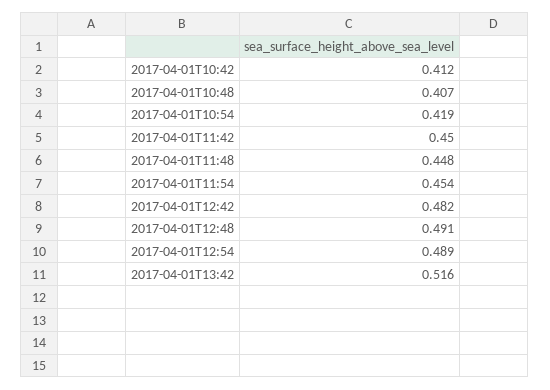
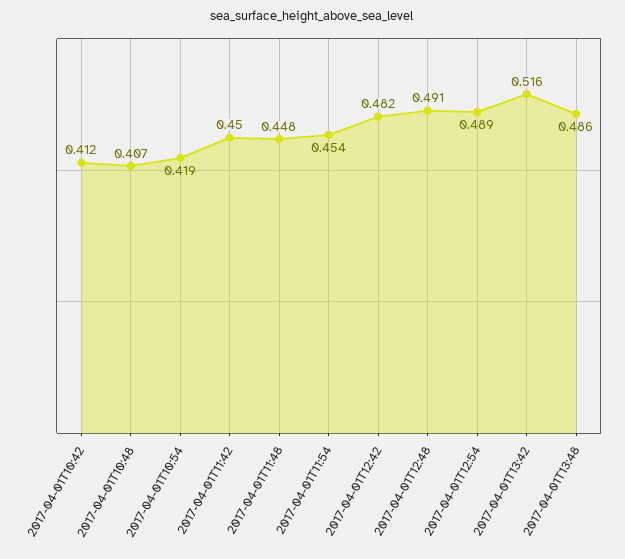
2017-04-01T13:48: none -> 0.486

